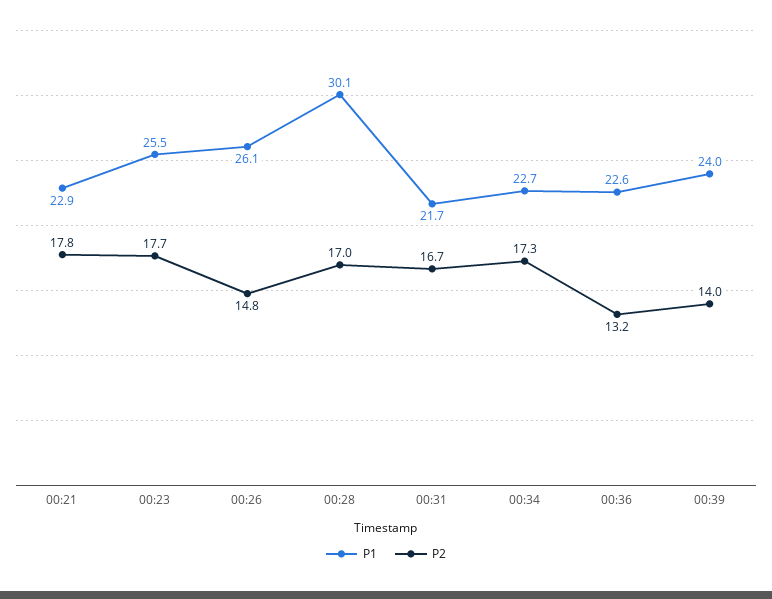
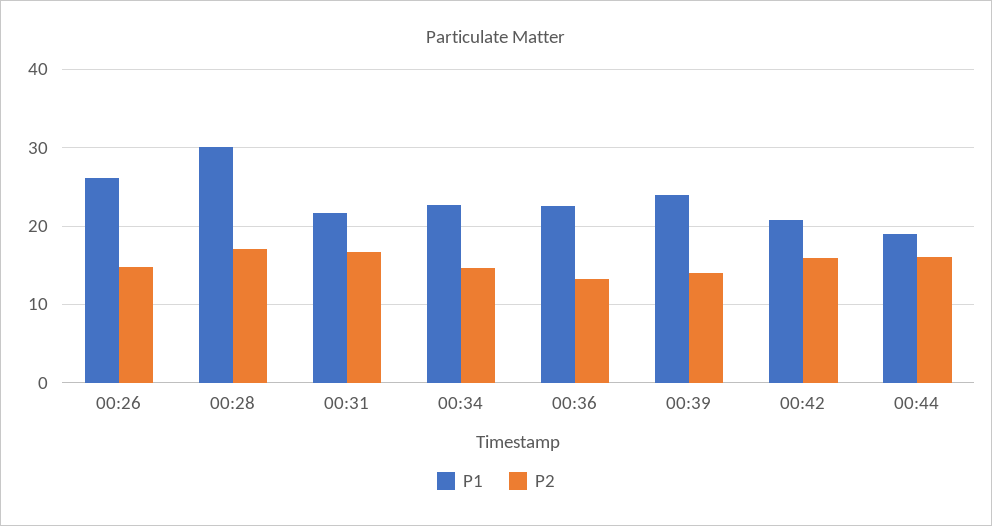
P1, 00:21: 22.9 -> none
P2, 00:21: 17.8 -> none
P1, 00:23: 25.5 -> none
P2, 00:23: 17.7 -> none
P2, 00:34: 17.3 -> 15
P1, 00:42: none -> 21
P2, 00:42: none -> 16
P1, 00:44: none -> 19
P2, 00:44: none -> 16

